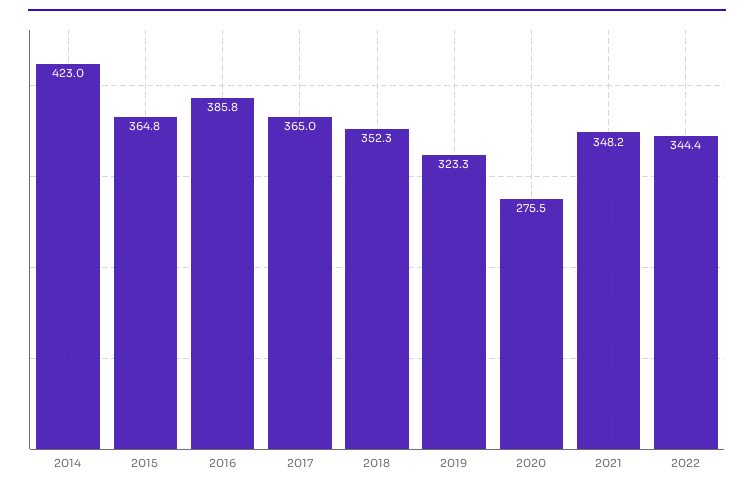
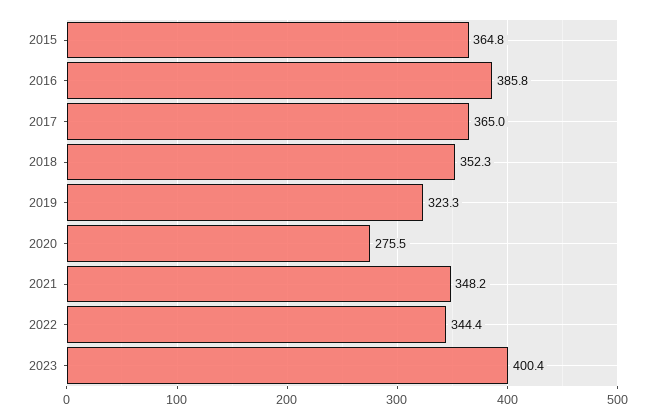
2014: 423 -> none
2023: none -> 400.4

